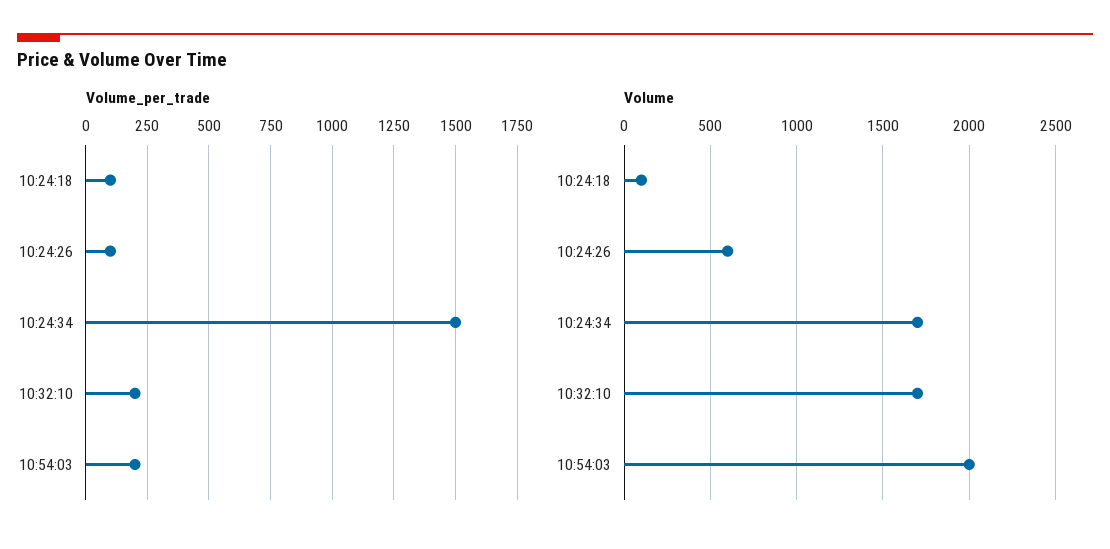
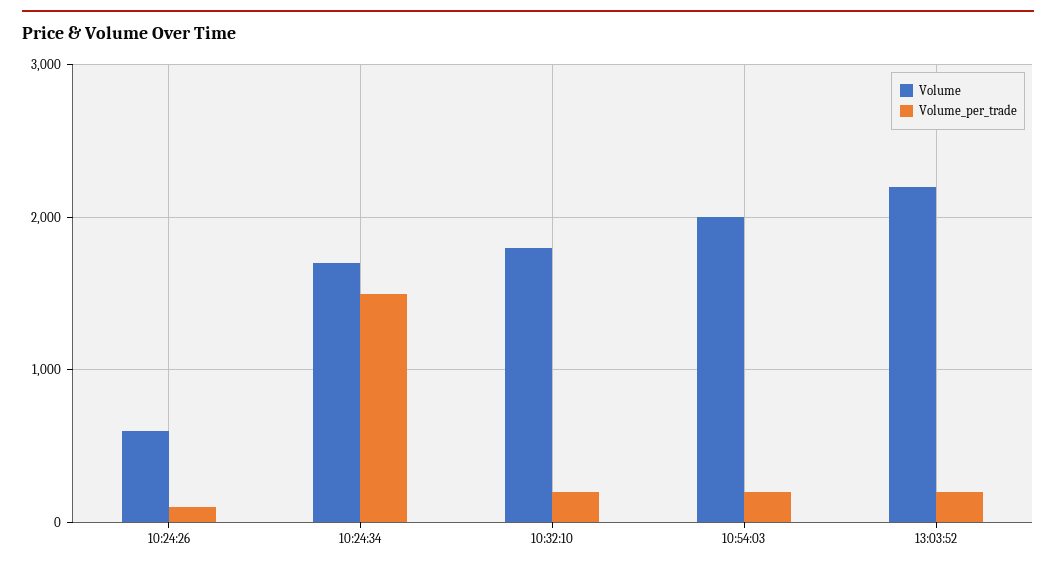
Volume_per_trade, 10:24:18: 100 -> none
Volume, 10:24:18: 100 -> none
Volume, 10:32:10: 1700 -> 1800
Volume, 13:03:52: none -> 2200
Volume_per_trade, 13:03:52: none -> 200

